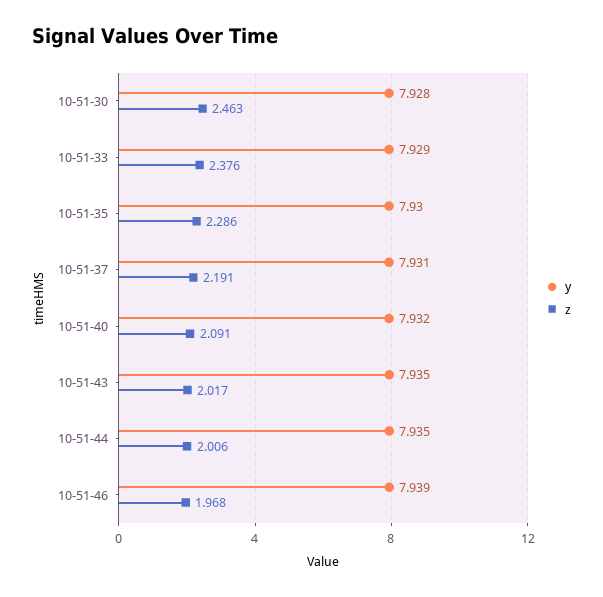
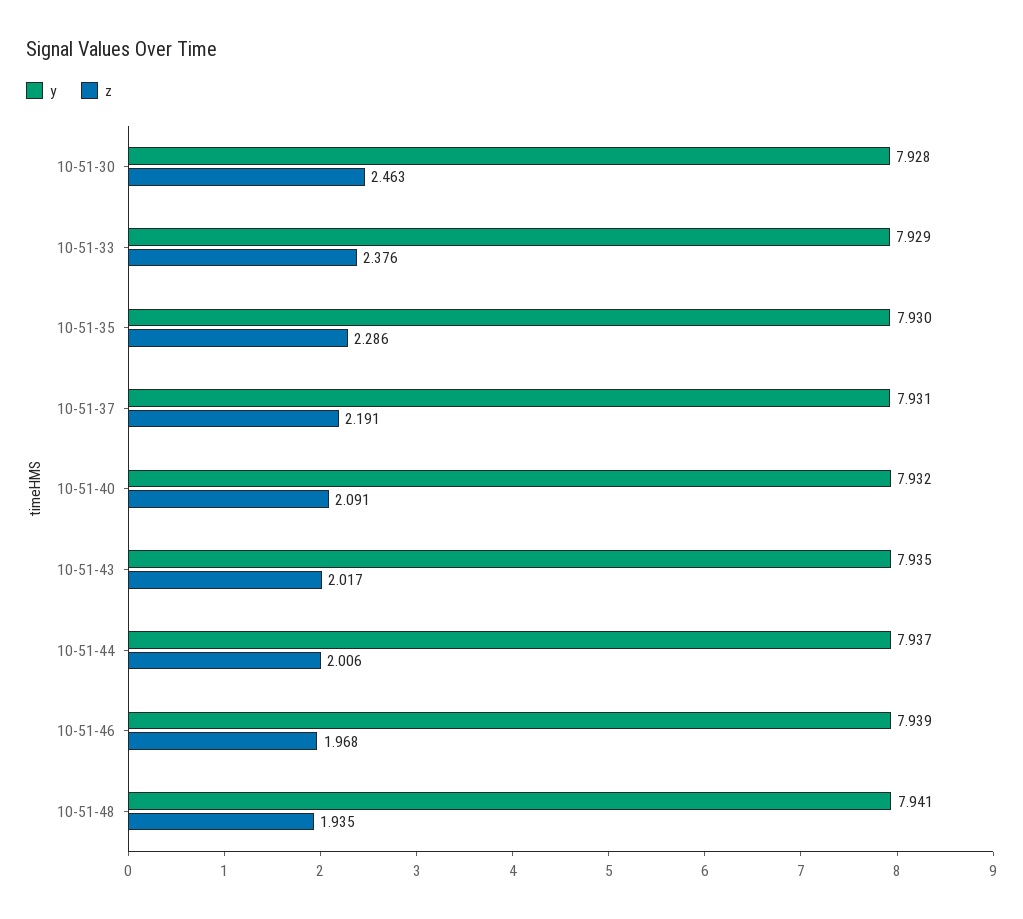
y, 10-51-44: 7.935 -> 7.937
y, 10-51-48: none -> 7.941
z, 10-51-48: none -> 1.935

